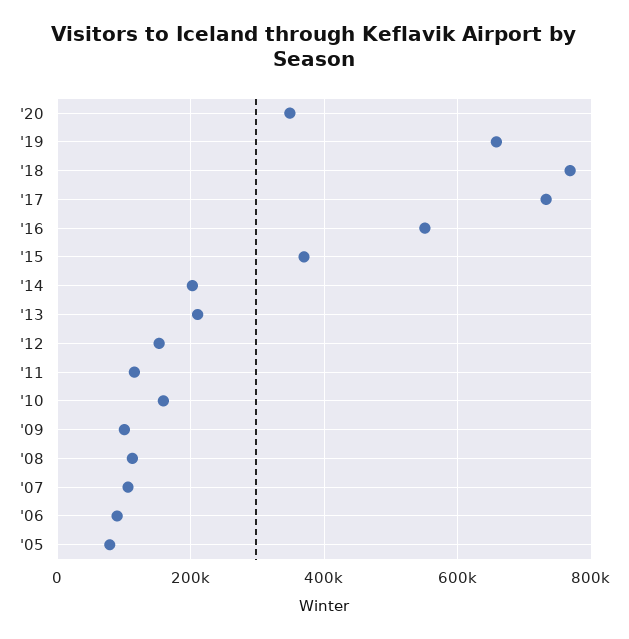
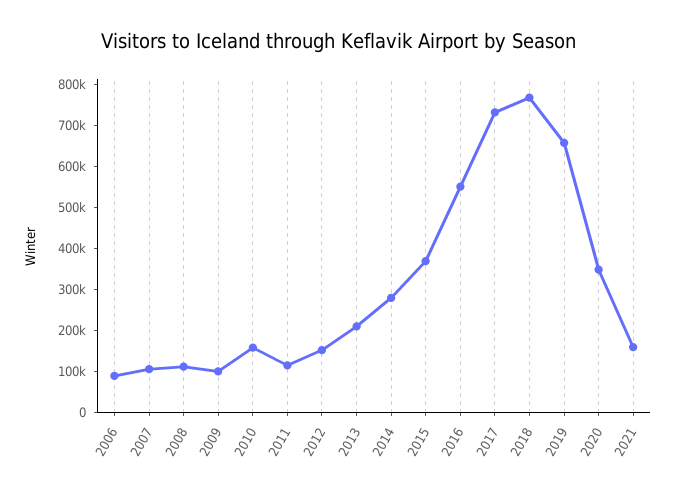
'14: 200000 -> 280000
'05: 80000 -> none
2021: none -> 160000

